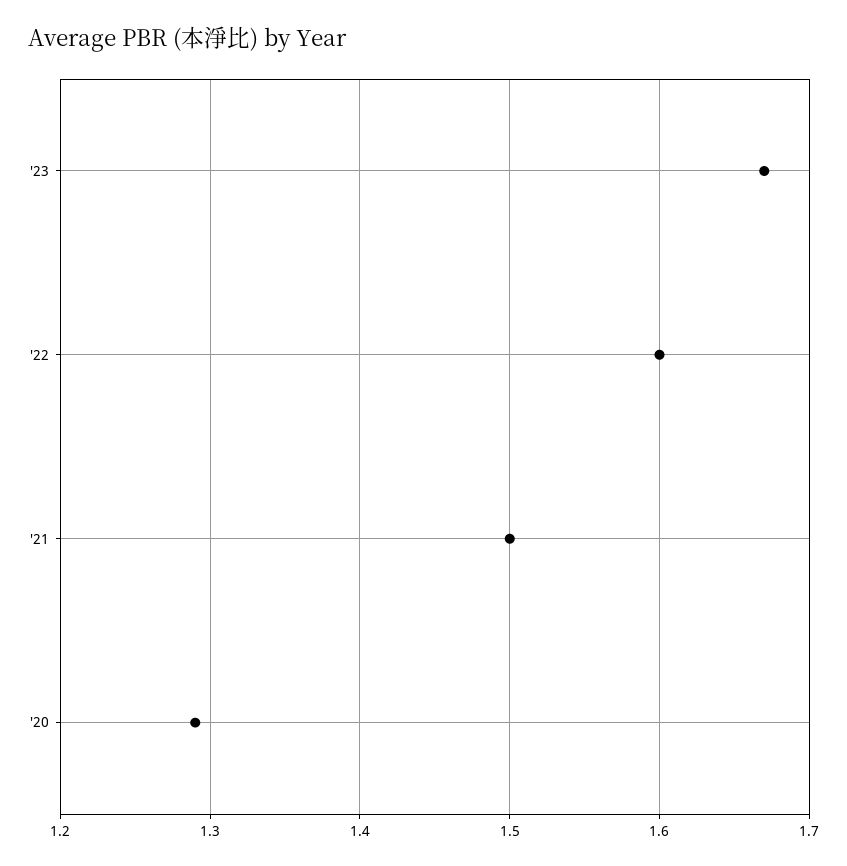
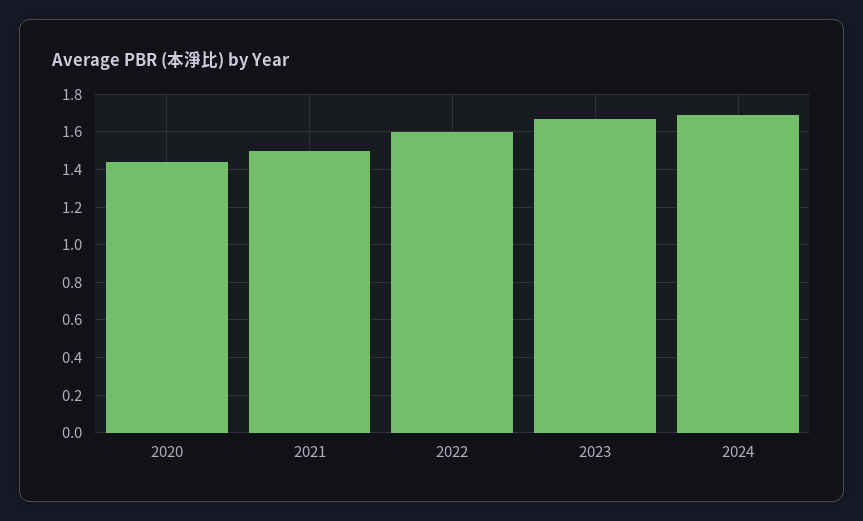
'20: 1.29 -> 1.45
2024: none -> 1.7

